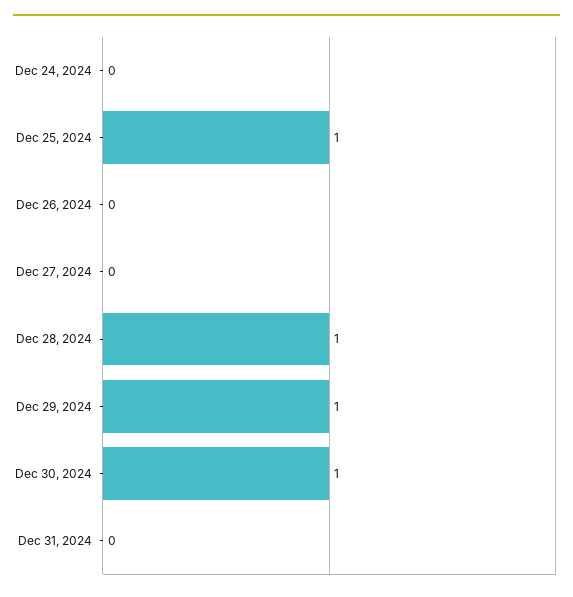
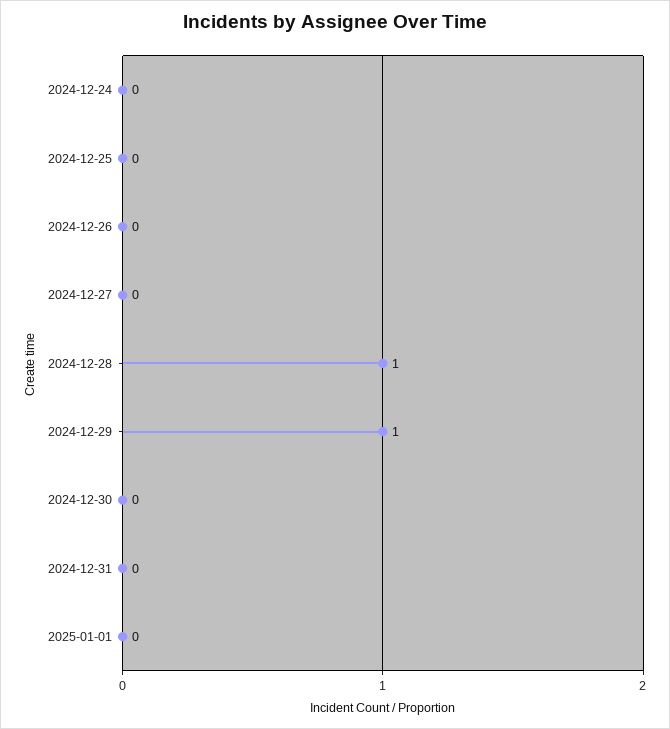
Dec 25, 2024: 1 -> 0
Dec 30, 2024: 1 -> 0
2025-01-01: none -> 0

